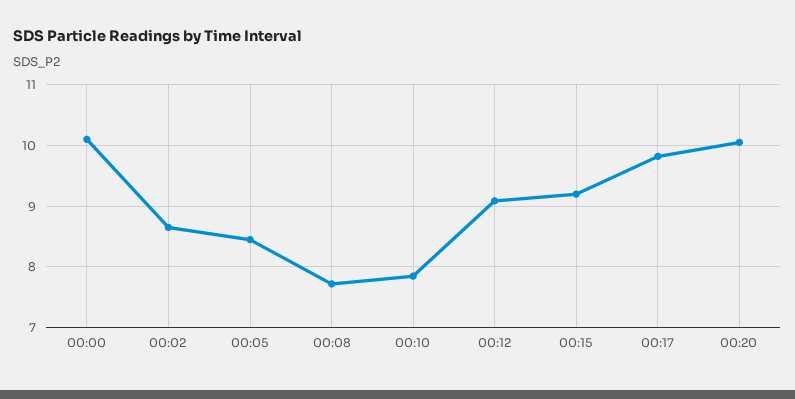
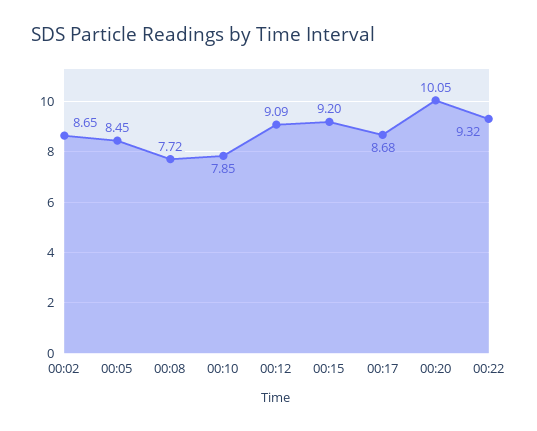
00:00: 10.1 -> none
00:17: 9.8 -> 8.68
00:22: none -> 9.32

